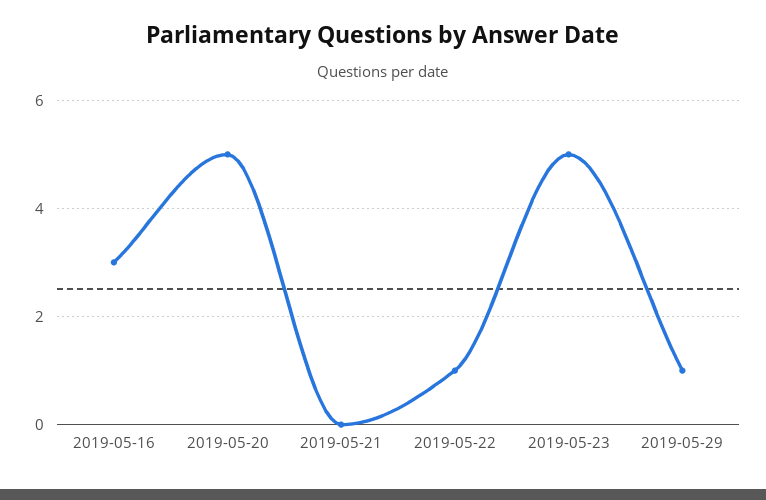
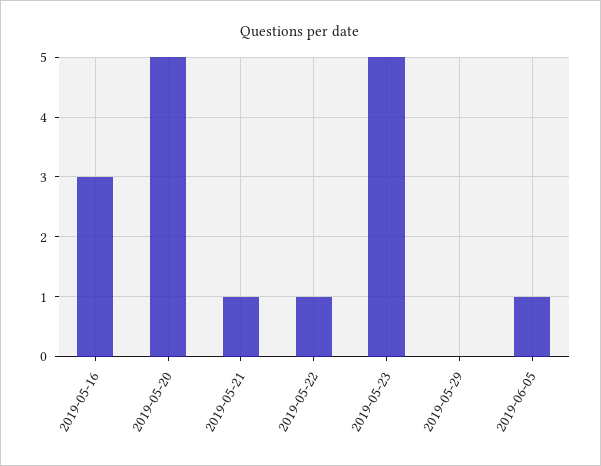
2019-05-21: 0 -> 1
2019-05-29: 1 -> 0
2019-06-05: none -> 1

